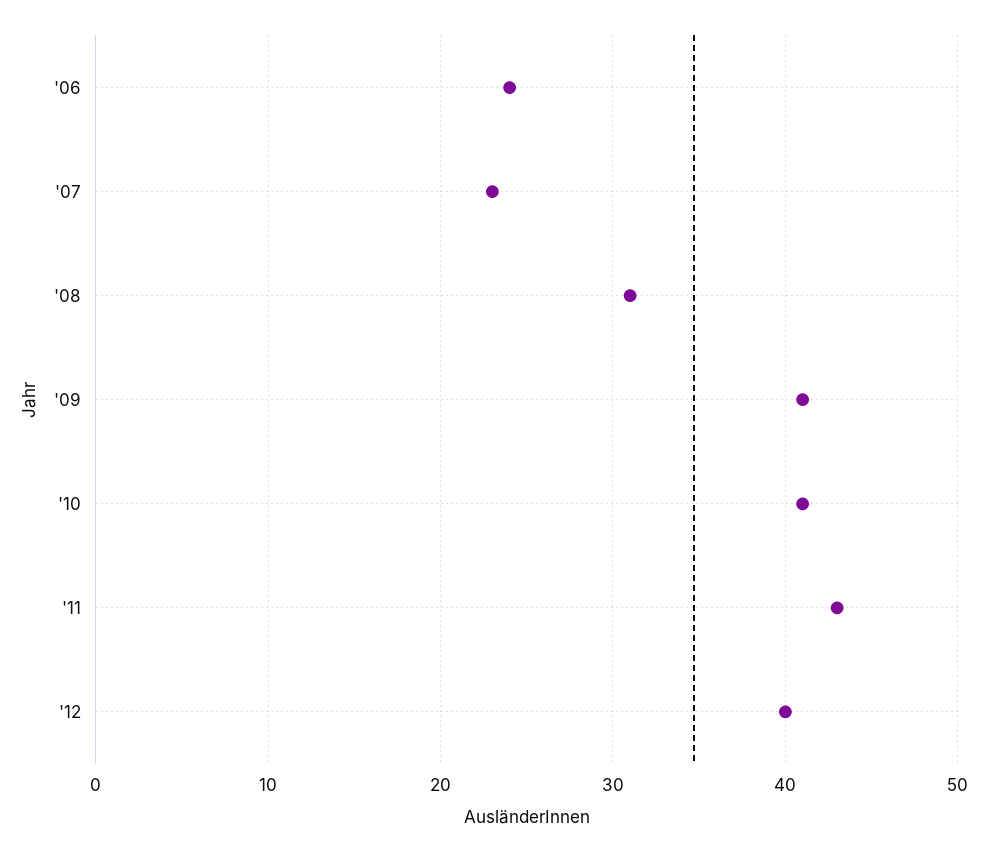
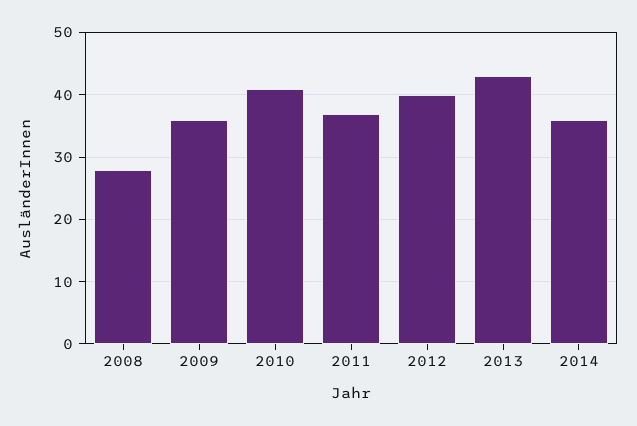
'06: 24 -> none
'07: 23 -> none
'08: 31 -> 28
'09: 41 -> 36
'11: 43 -> 37
2013: none -> 43
2014: none -> 36

